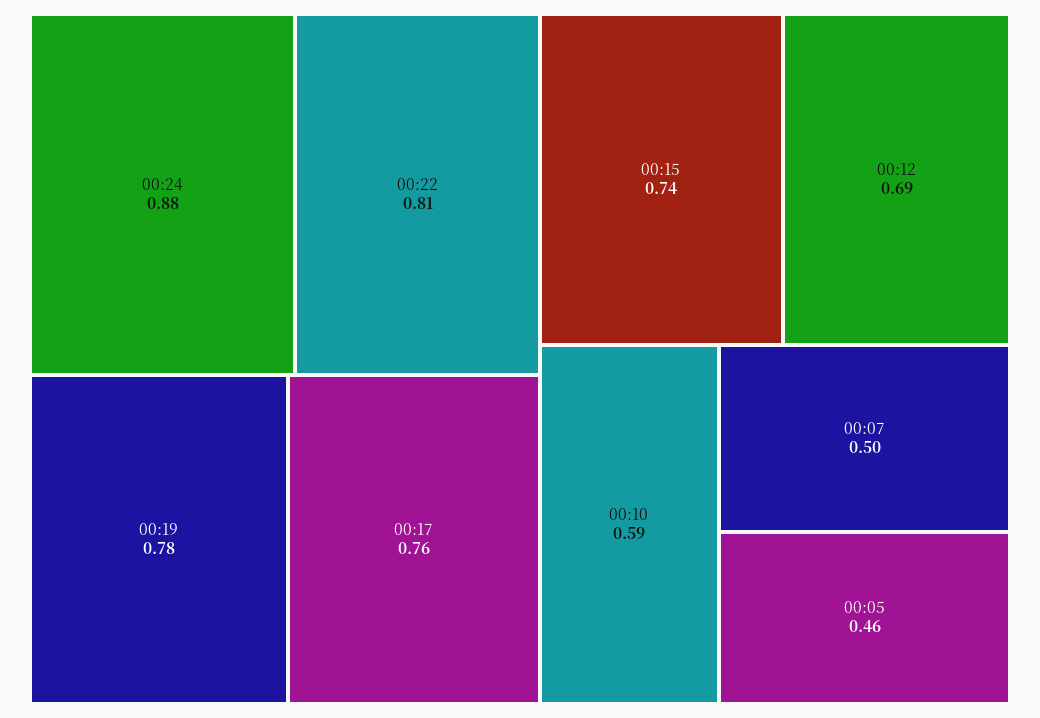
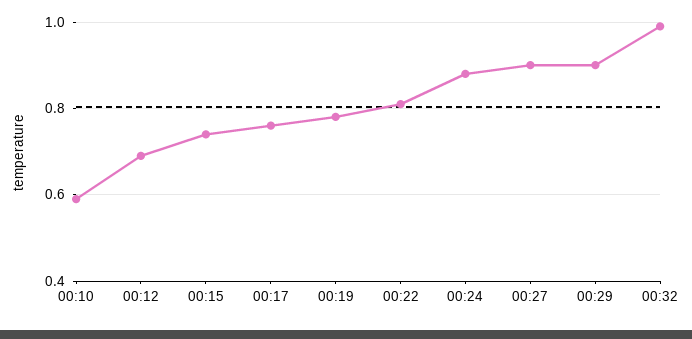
00:07: 0.5 -> none
00:05: 0.46 -> none
00:27: none -> 0.9
00:29: none -> 0.9
00:32: none -> 1

